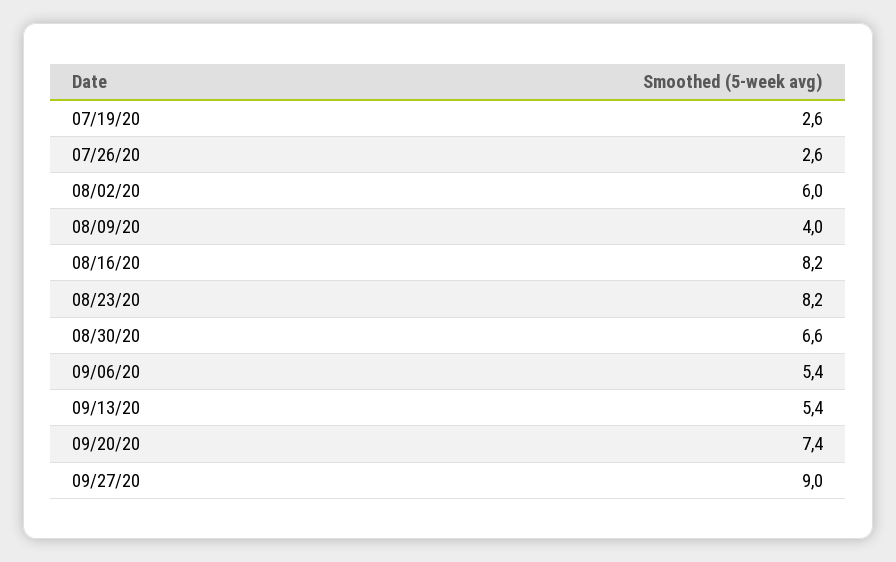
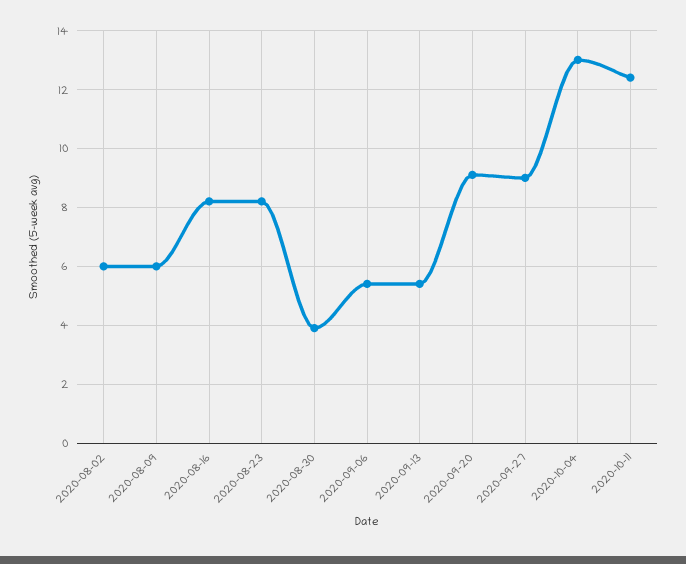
07/19/20: 2.6 -> none
07/26/20: 2.6 -> none
08/09/20: 4 -> 6
08/30/20: 6.6 -> 4
09/20/20: 7.4 -> 9
2020-10-04: none -> 13
2020-10-11: none -> 12.5

